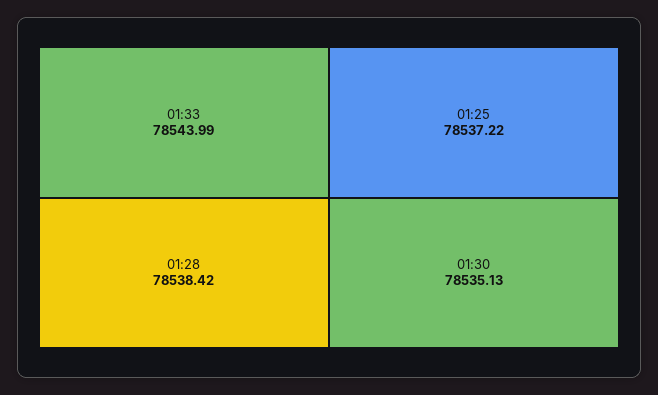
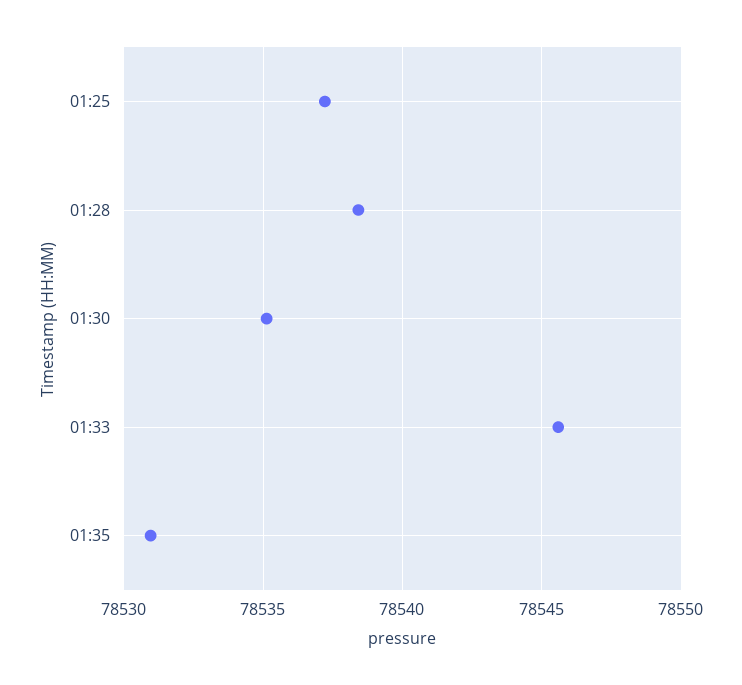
01:33: 78543.99 -> 78545.5
01:35: none -> 78531

